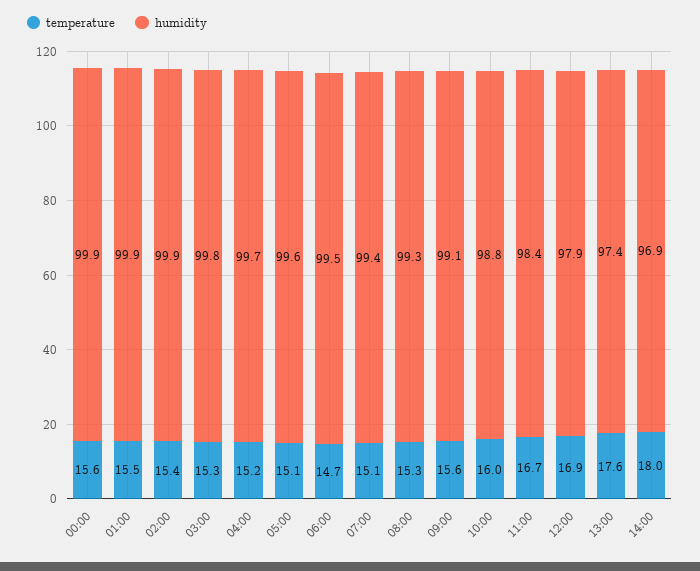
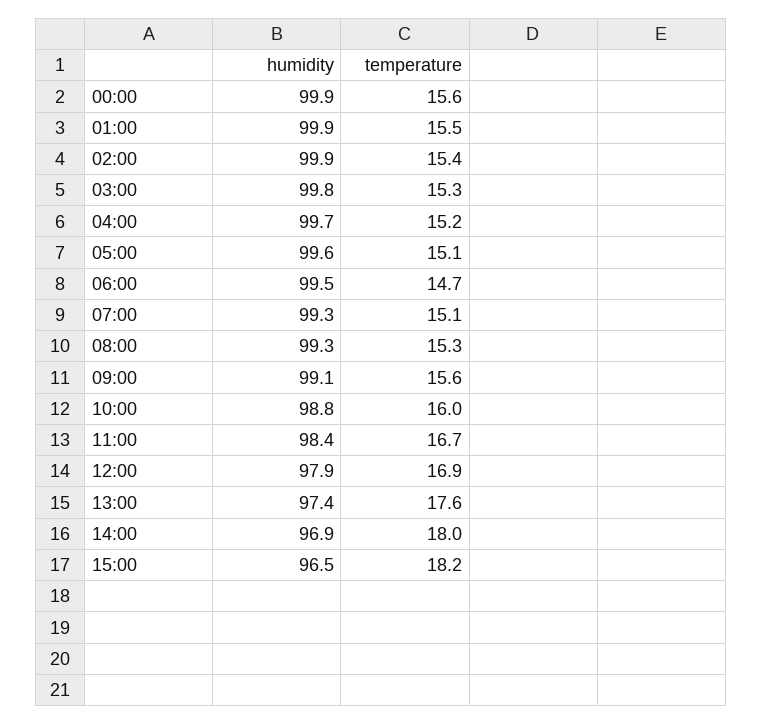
humidity, 07:00: 99.4 -> 99.3
humidity, 15:00: none -> 96.5
temperature, 15:00: none -> 18.2

